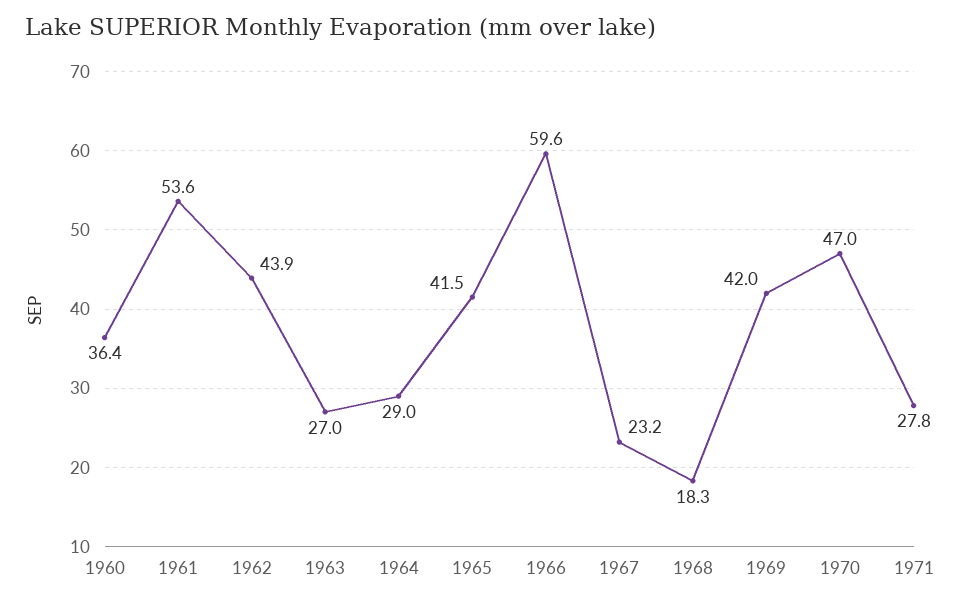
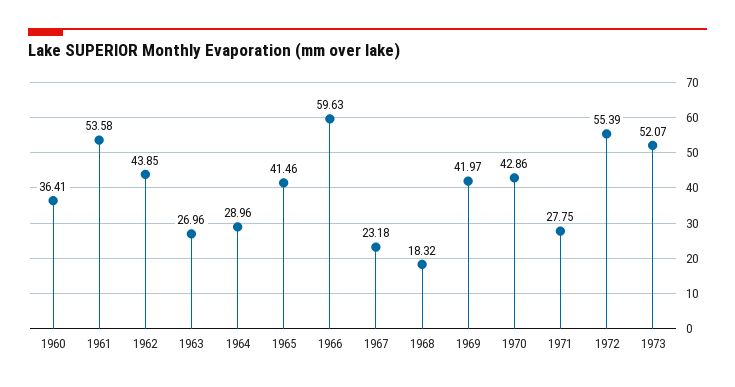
1970: 47 -> 42.86
1972: none -> 55.39
1973: none -> 52.07

